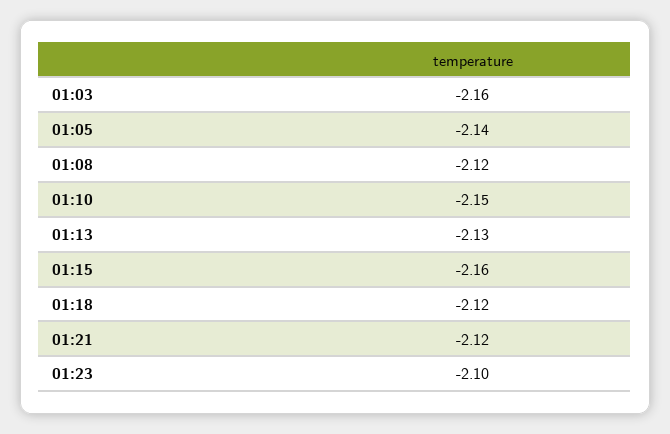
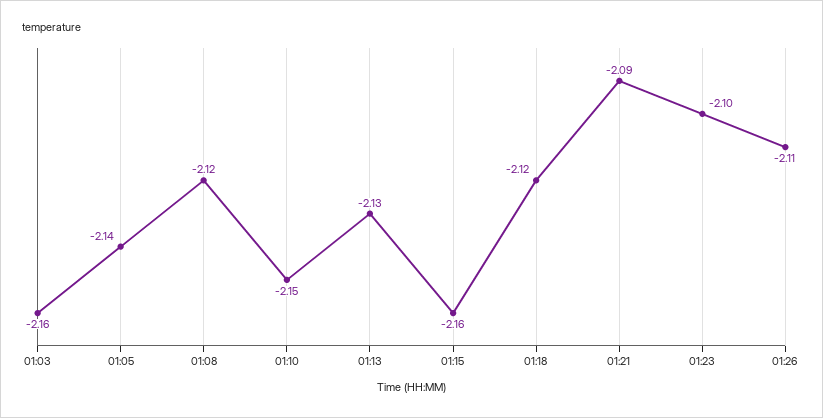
01:21: -2.12 -> -2.09
01:26: none -> -2.11

